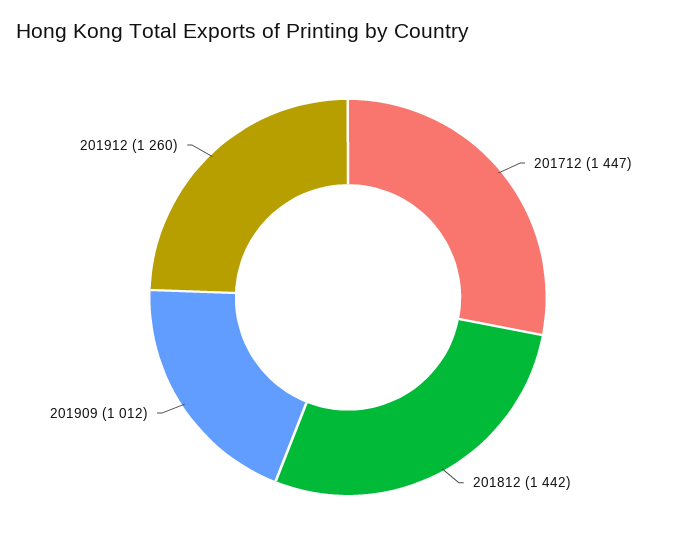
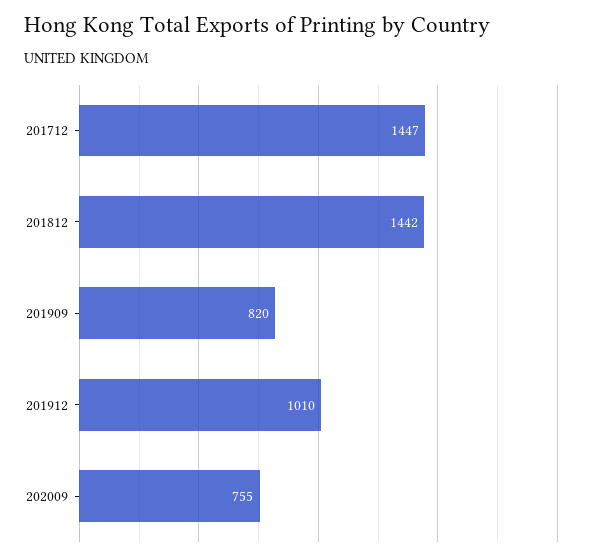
201909: 1012 -> 820
201912: 1260 -> 1010
202009: none -> 755

